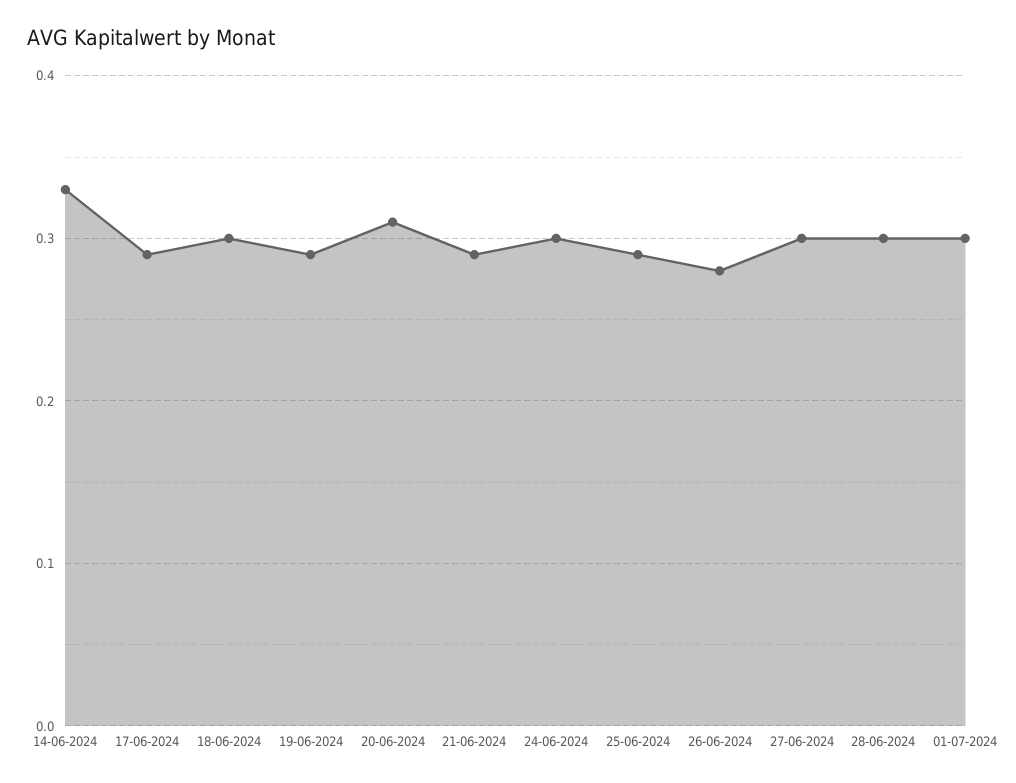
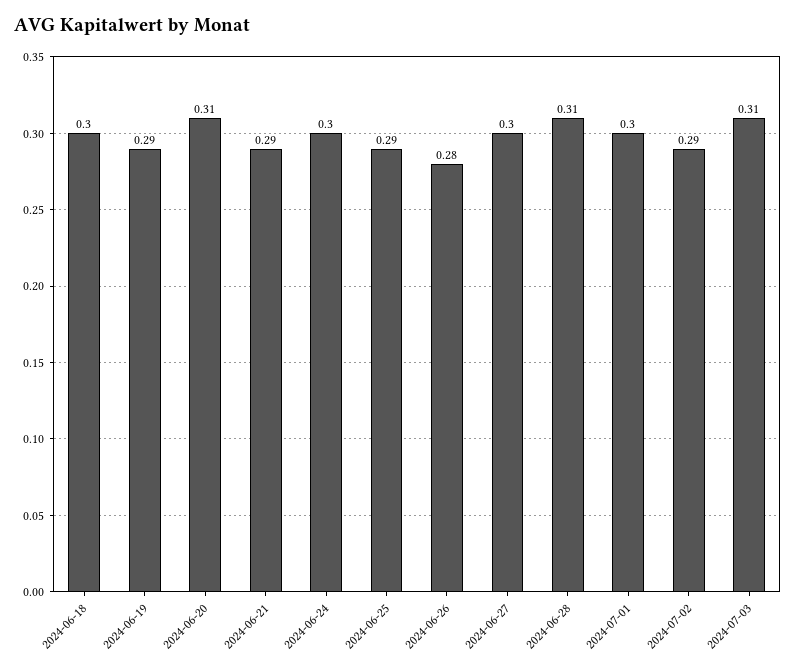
14-06-2024: 0.33 -> none
17-06-2024: 0.29 -> none
28-06-2024: 0.3 -> 0.31
2024-07-02: none -> 0.29
2024-07-03: none -> 0.31

